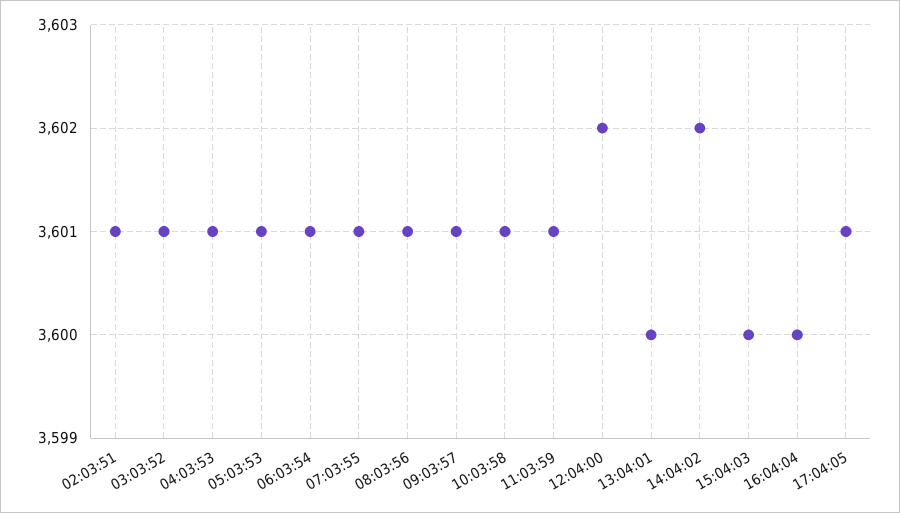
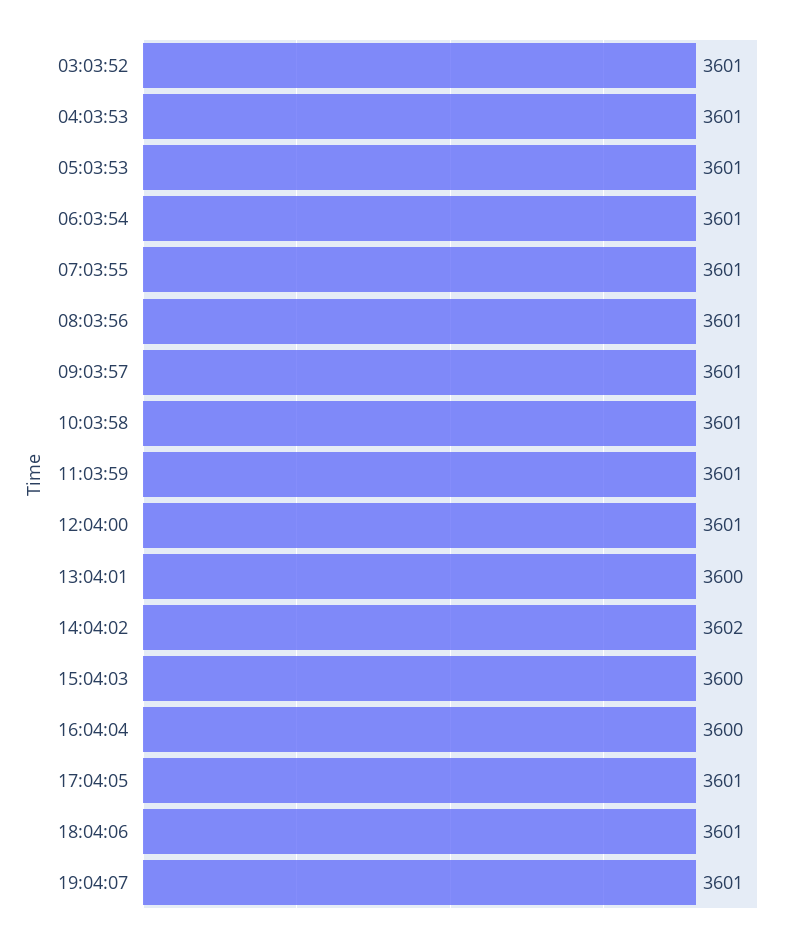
02:03:51: 3601 -> none
12:04:00: 3602 -> 3601
18:04:06: none -> 3601
19:04:07: none -> 3601

